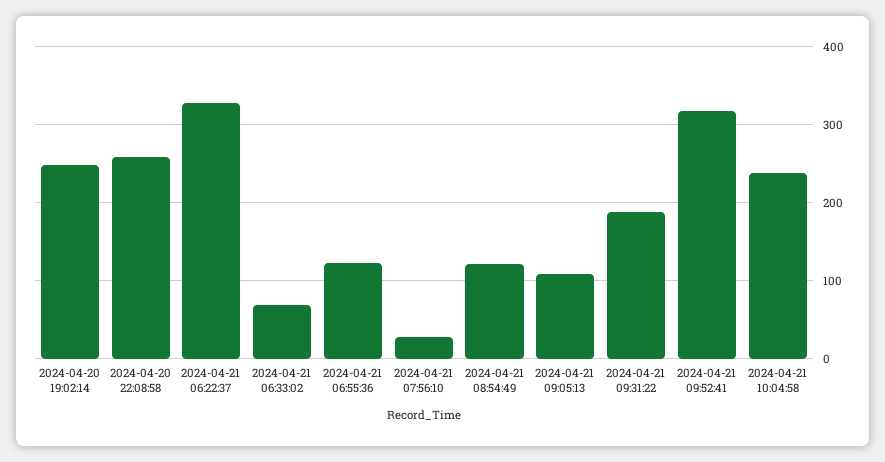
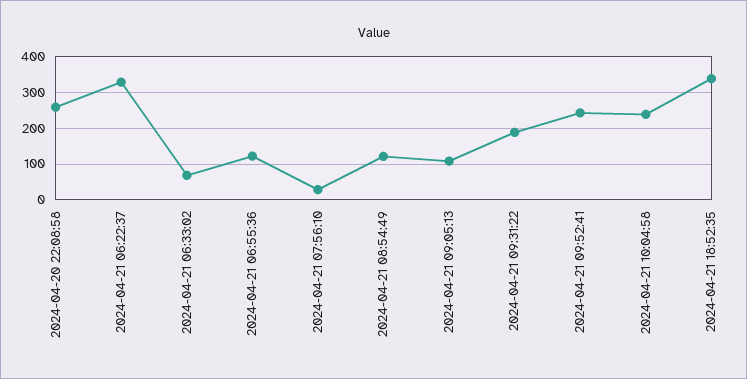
2024-04-20 19:02:14: 250 -> none
2024-04-21 09:52:41: 320 -> 240
2024-04-21 18:52:35: none -> 340

